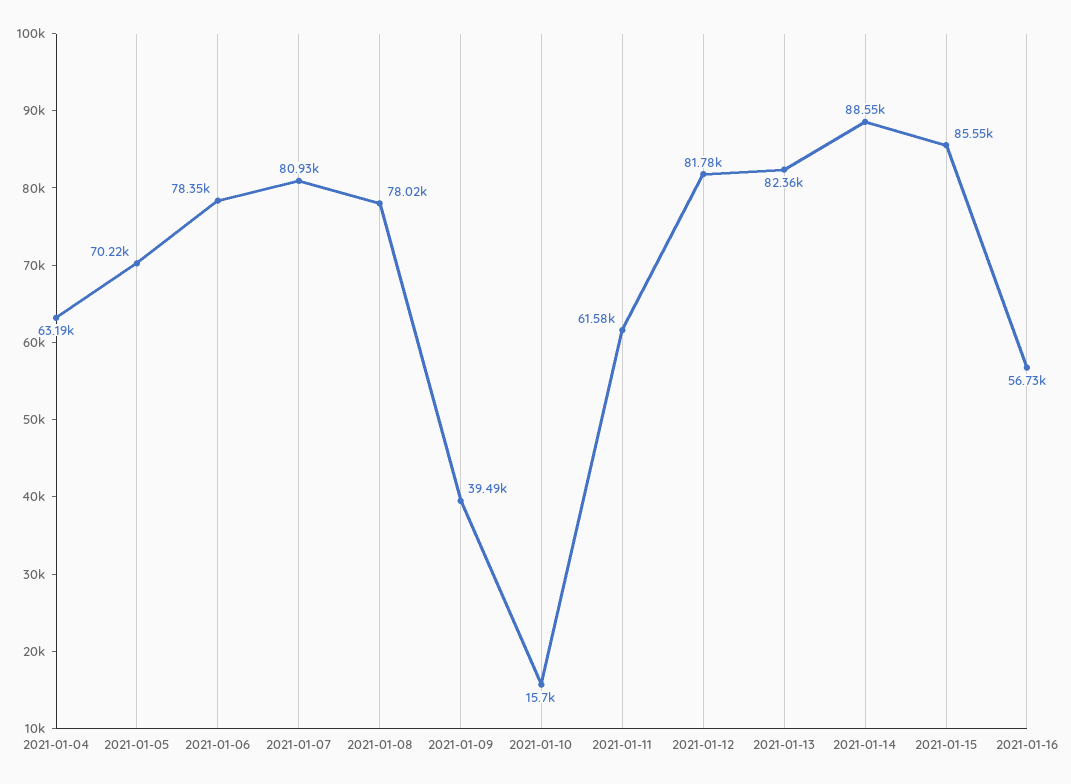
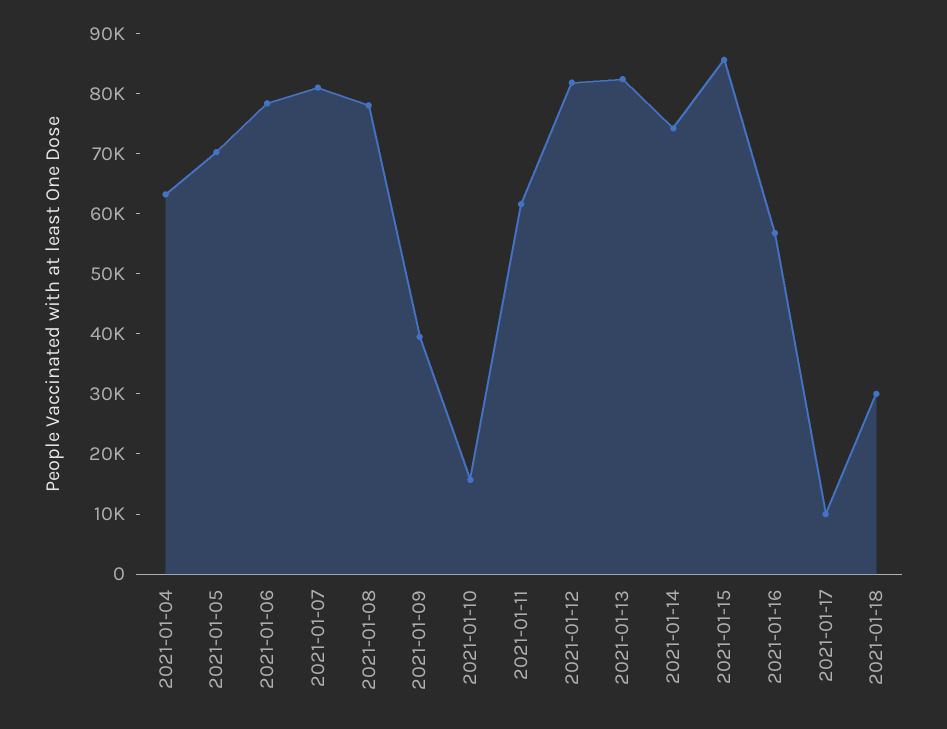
2021-01-14: 88550 -> 74000
2021-01-17: none -> 10000
2021-01-18: none -> 30000

